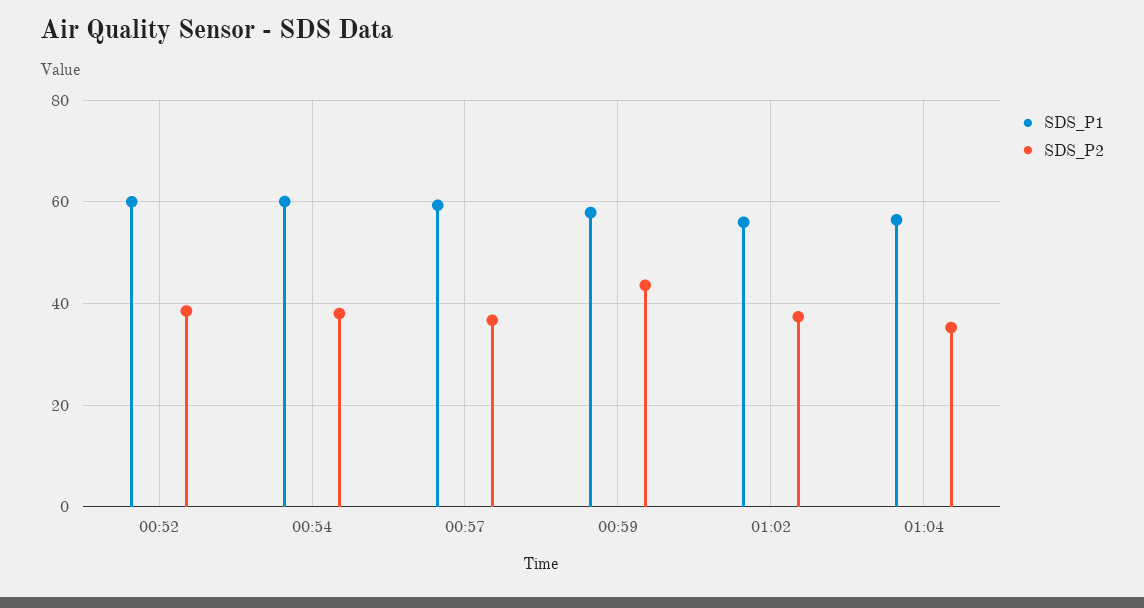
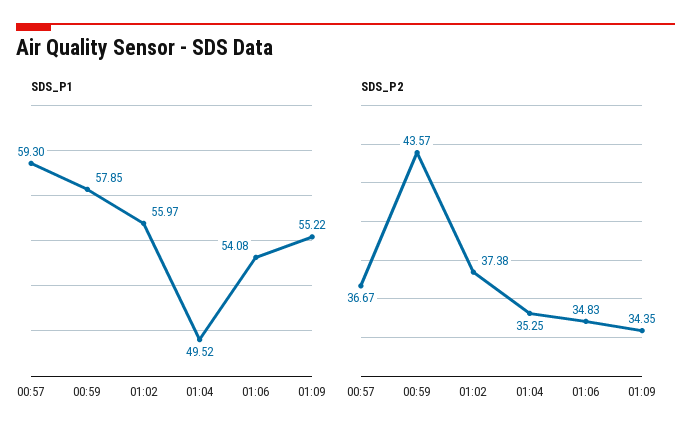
SDS_P1, 00:52: 60 -> none
SDS_P2, 00:52: 38 -> none
SDS_P1, 00:54: 60 -> none
SDS_P2, 00:54: 38 -> none
SDS_P1, 01:04: 56 -> 49.52
SDS_P1, 01:06: none -> 54.08
SDS_P1, 01:09: none -> 55.22
SDS_P2, 01:06: none -> 34.83
SDS_P2, 01:09: none -> 34.35

